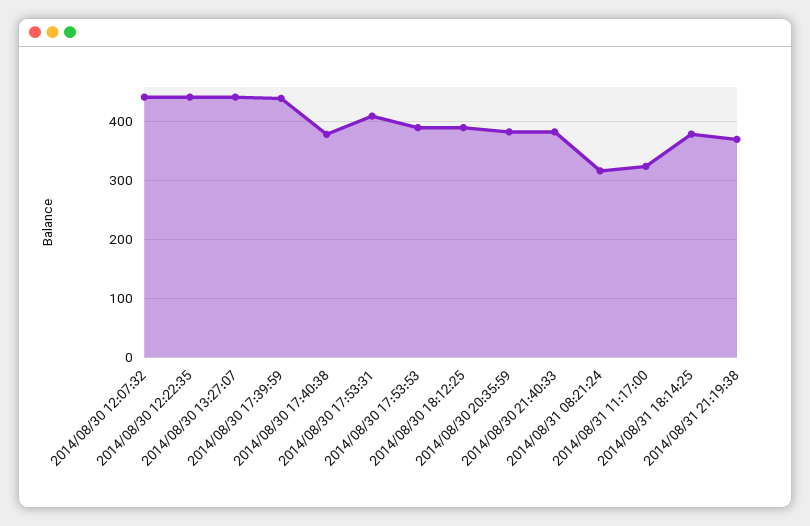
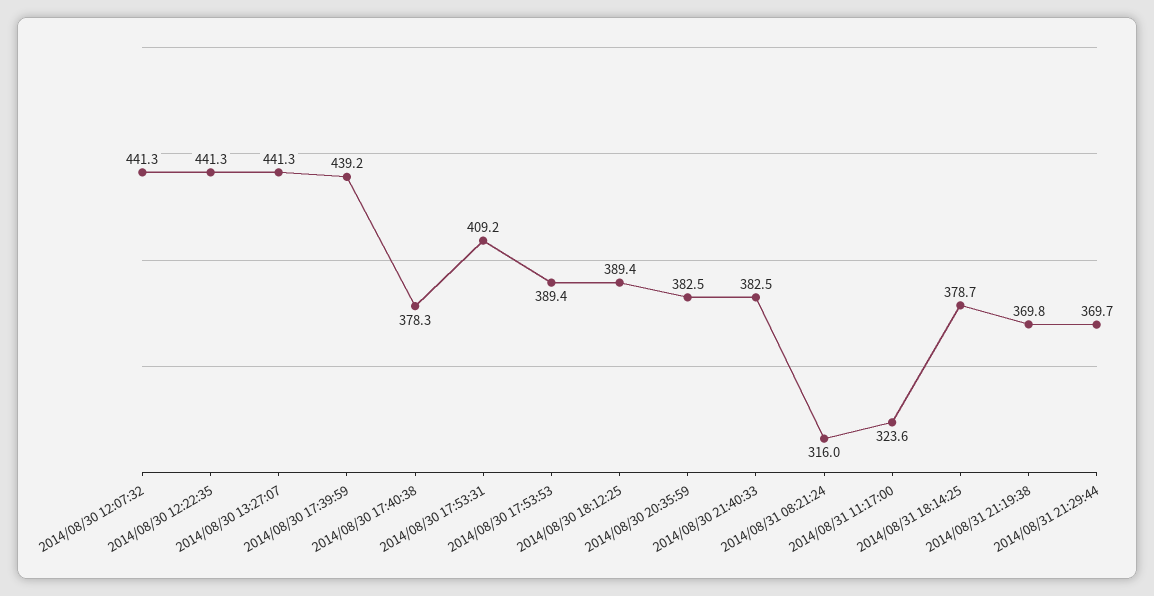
2014/08/31 21:29:44: none -> 369.7

